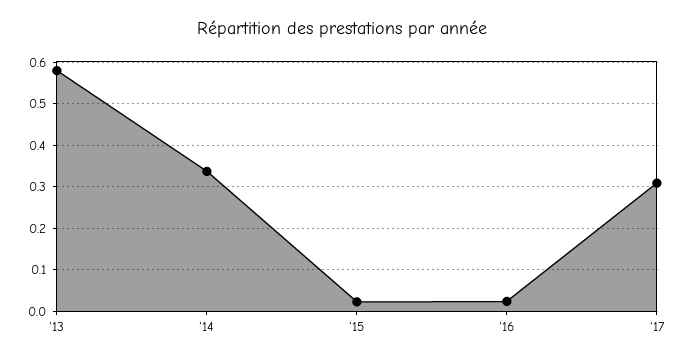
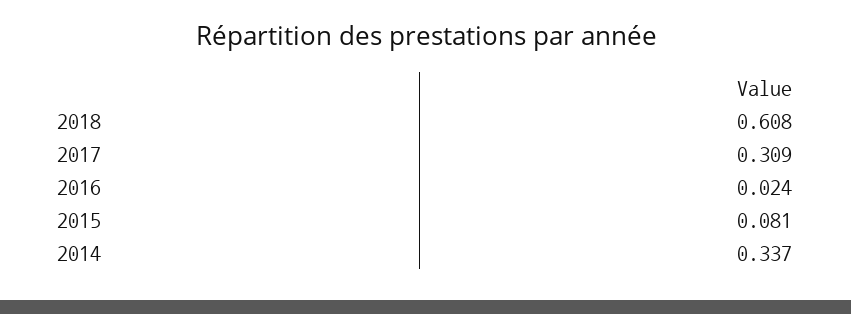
'13: 0.58 -> none
'15: 0.02 -> 0.081
2018: none -> 0.608

